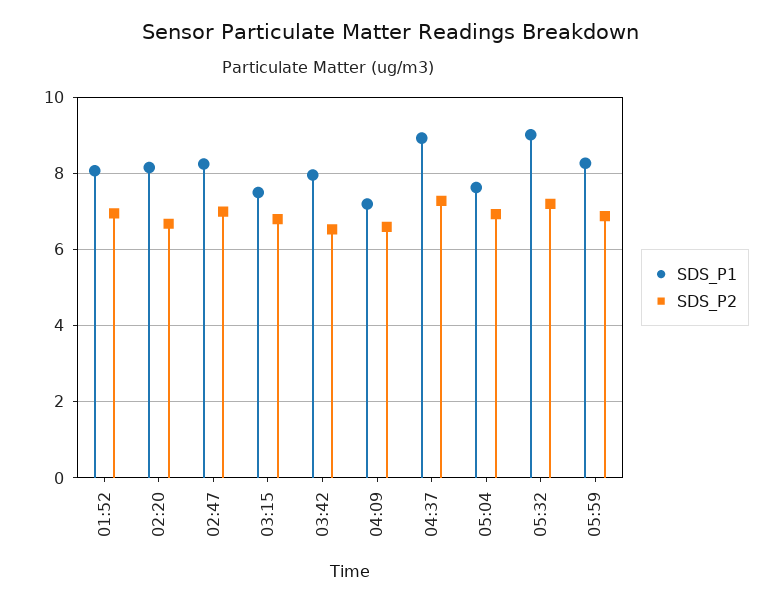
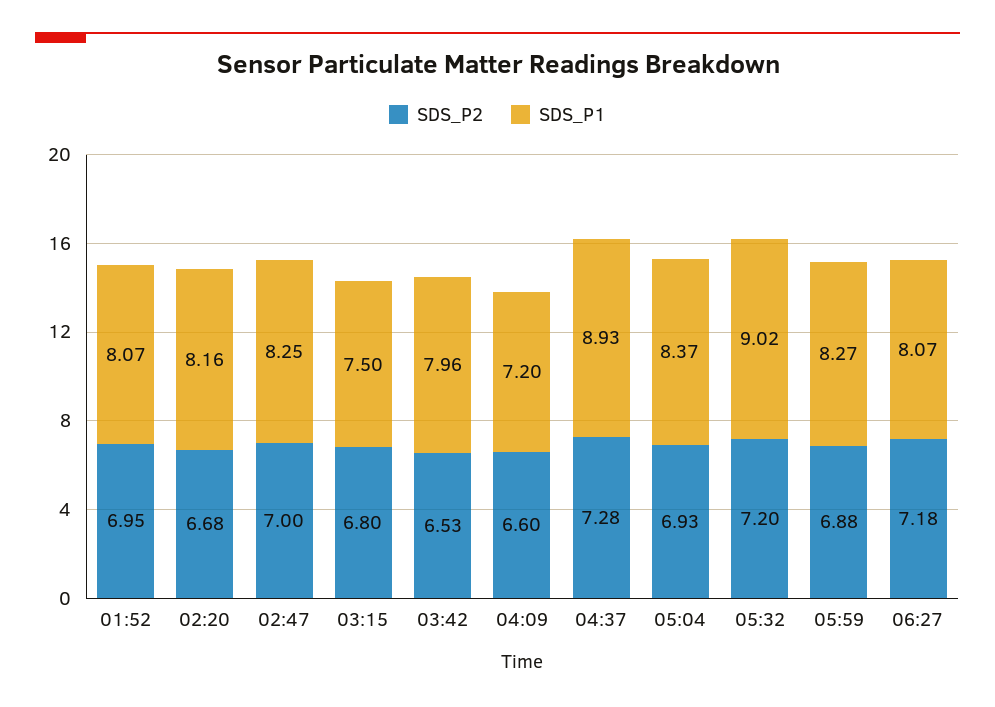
SDS_P1, 05:04: 7.6 -> 8.37
SDS_P2, 06:27: none -> 7.18
SDS_P1, 06:27: none -> 8.07

